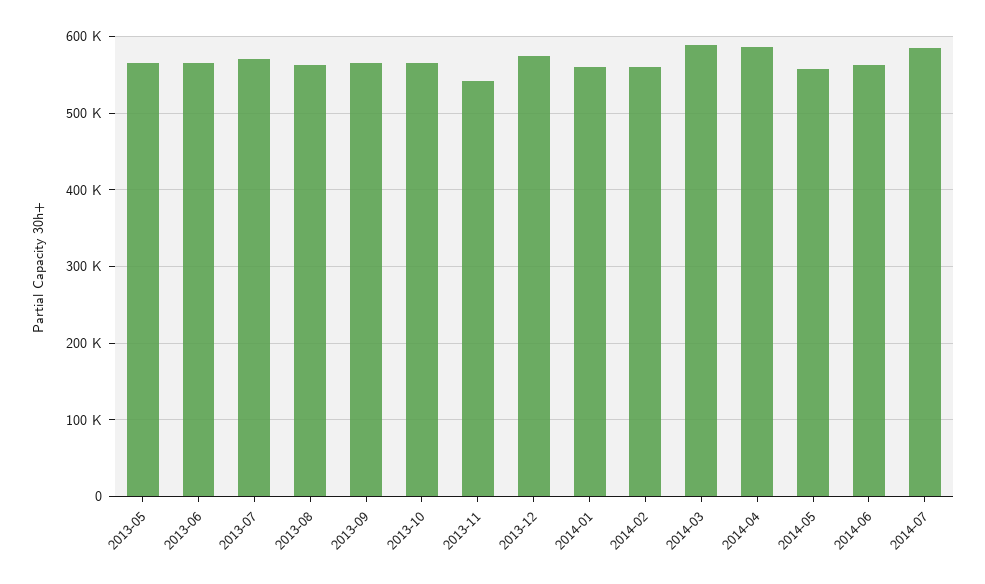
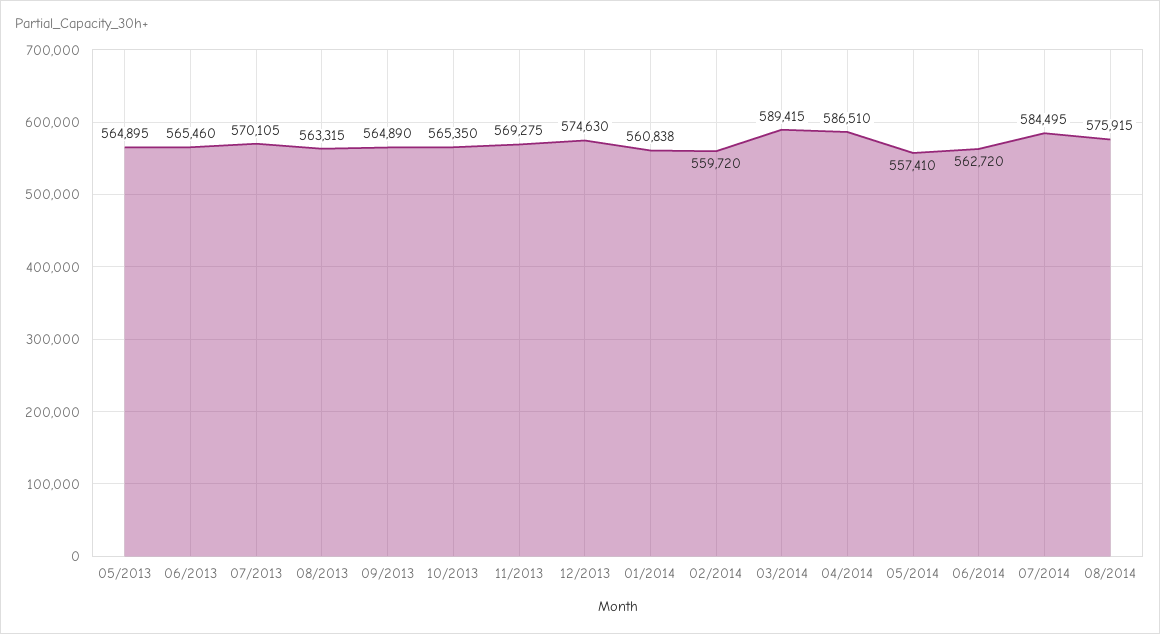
2013-11: 540000 -> 569275
08/2014: none -> 575915

